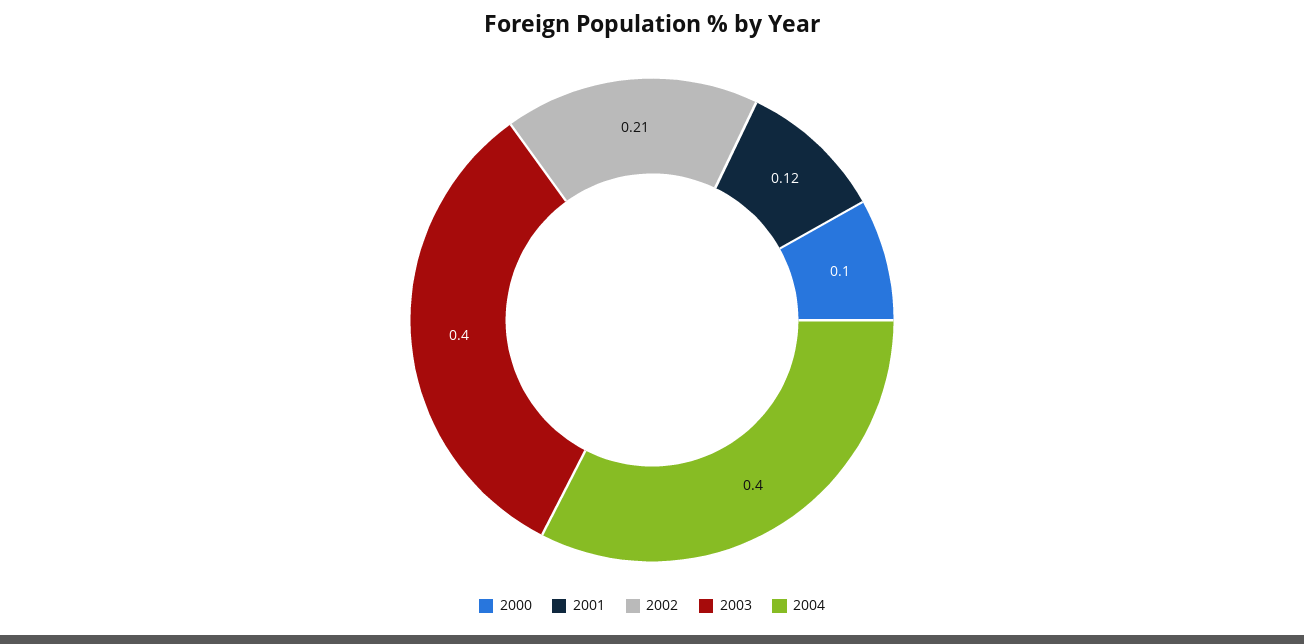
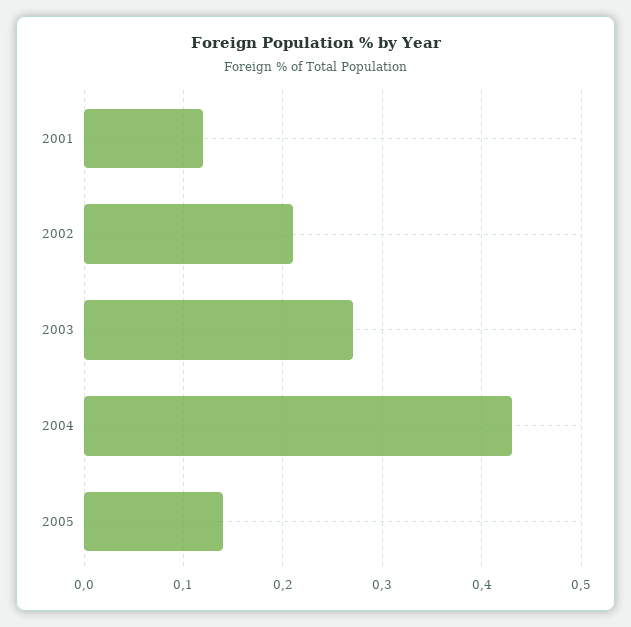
2000: 0.1 -> none
2003: 0.4 -> 0.27
2004: 0.4 -> 0.43
2005: none -> 0.14

